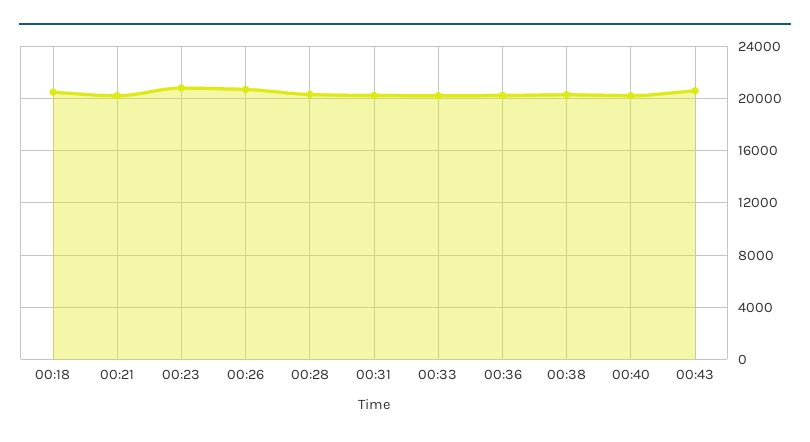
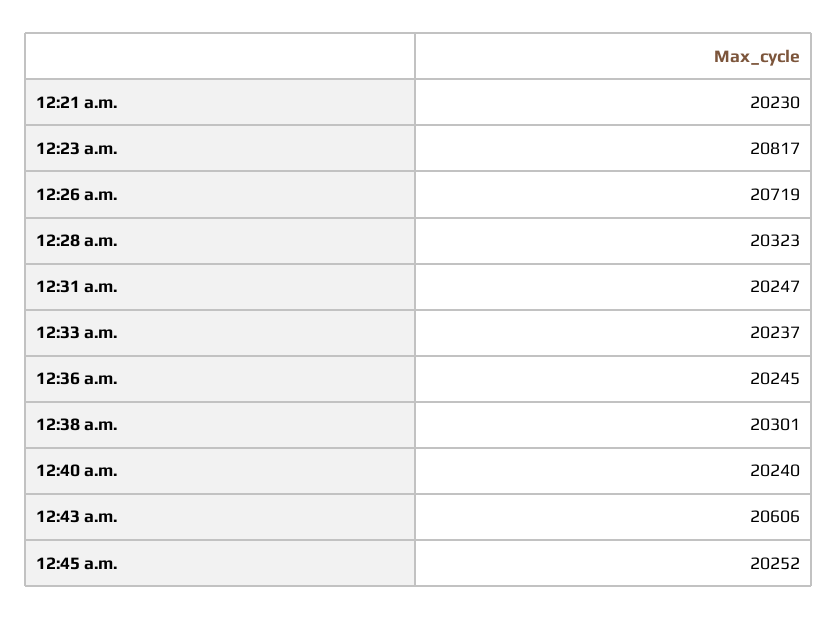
00:18: 20500 -> none
12:45 a.m.: none -> 20252

